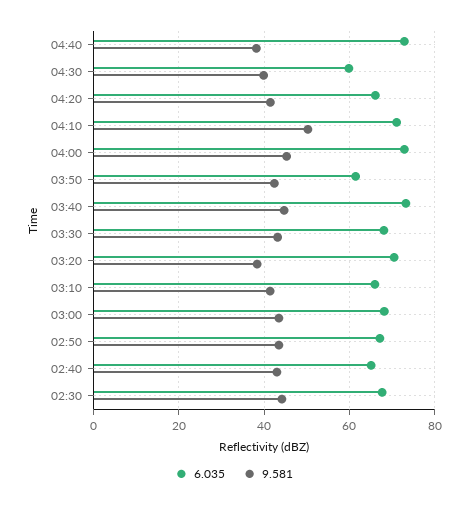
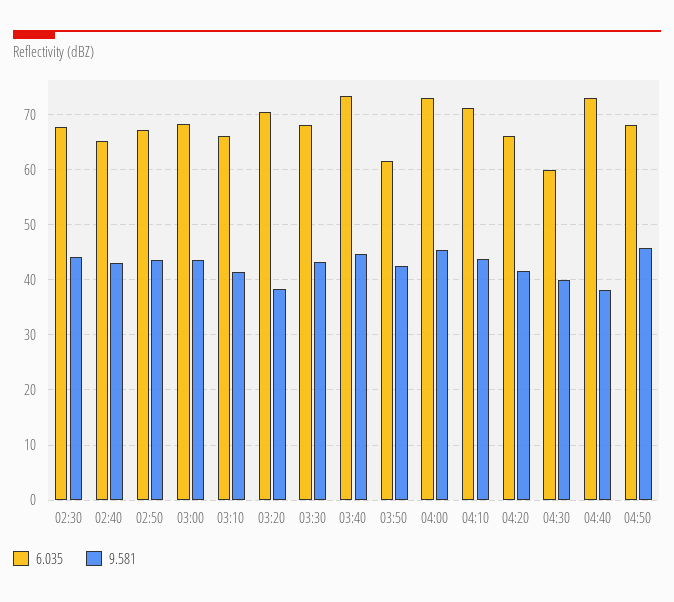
9.581, 04:10: 50 -> 44
6.035, 04:50: none -> 68
9.581, 04:50: none -> 46

